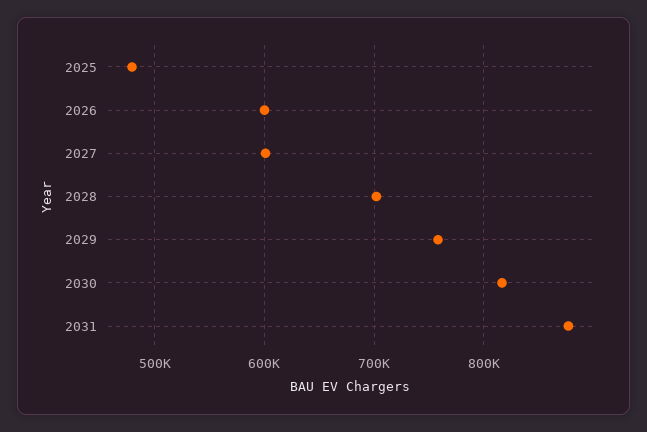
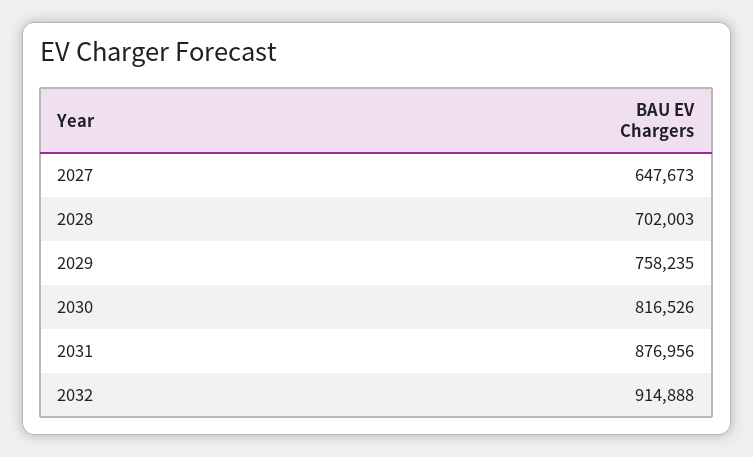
2025: 480000 -> none
2026: 600000 -> none
2027: 600000 -> 647673
2032: none -> 914888

